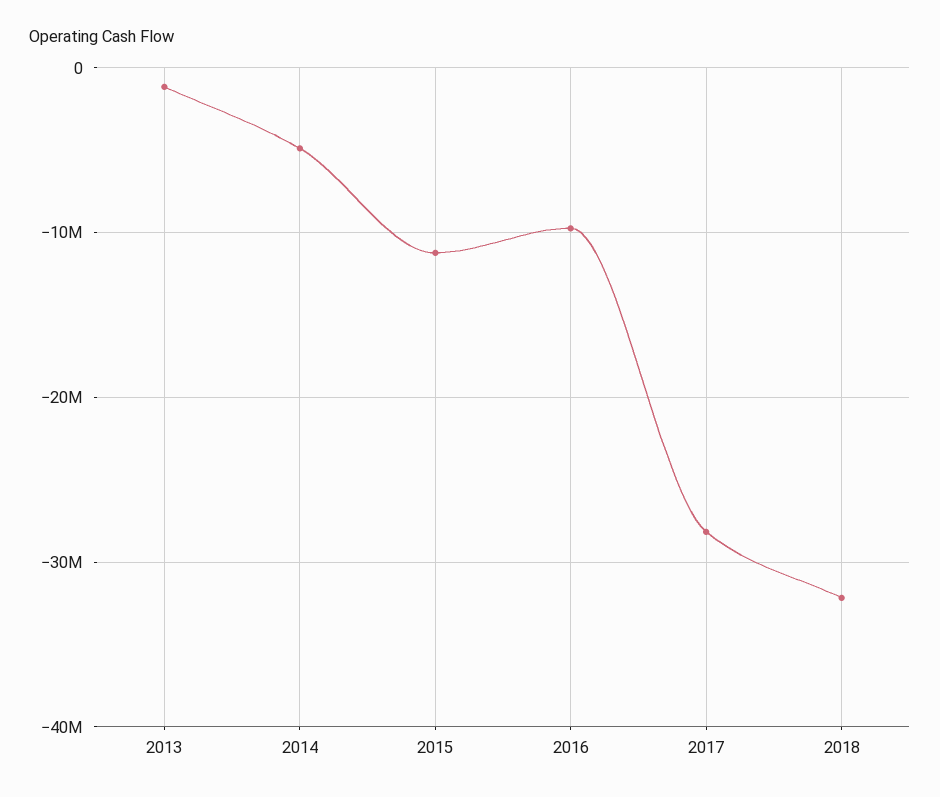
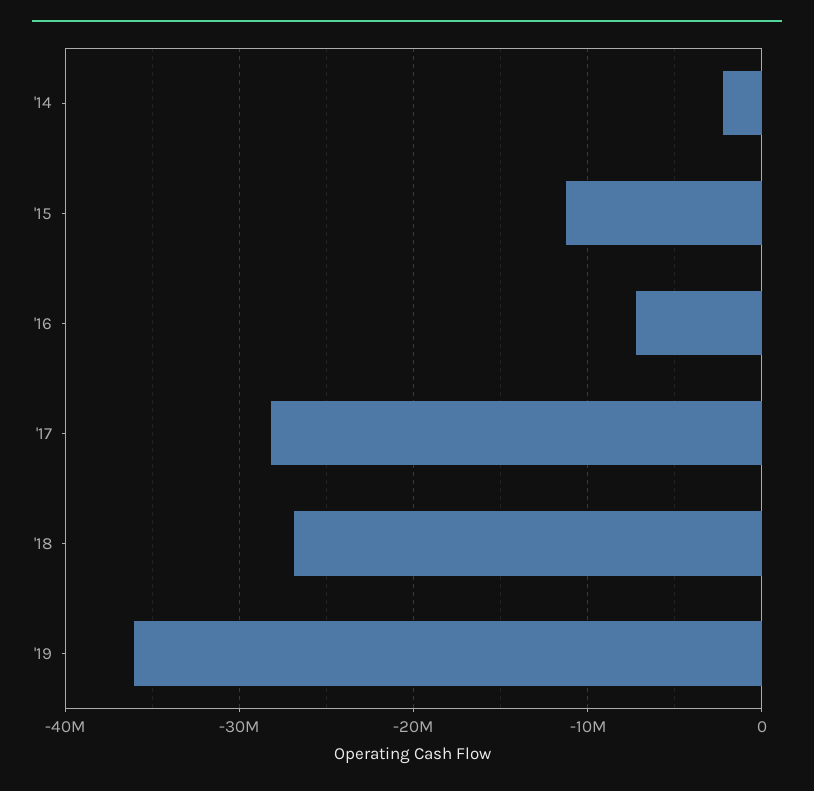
2013: -1000000 -> none
2014: -5000000 -> -2000000
2016: -10000000 -> -7000000
2018: -32000000 -> -27000000
'19: none -> -36000000

